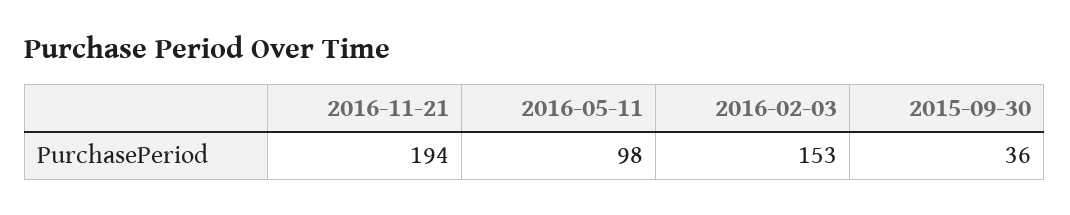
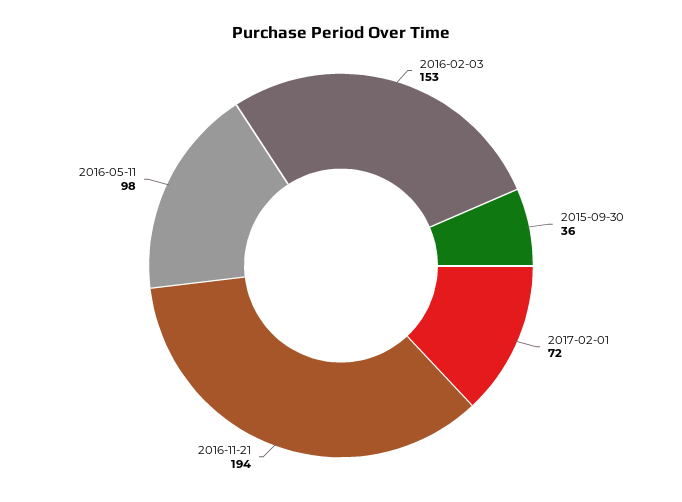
2017-02-01: none -> 72

